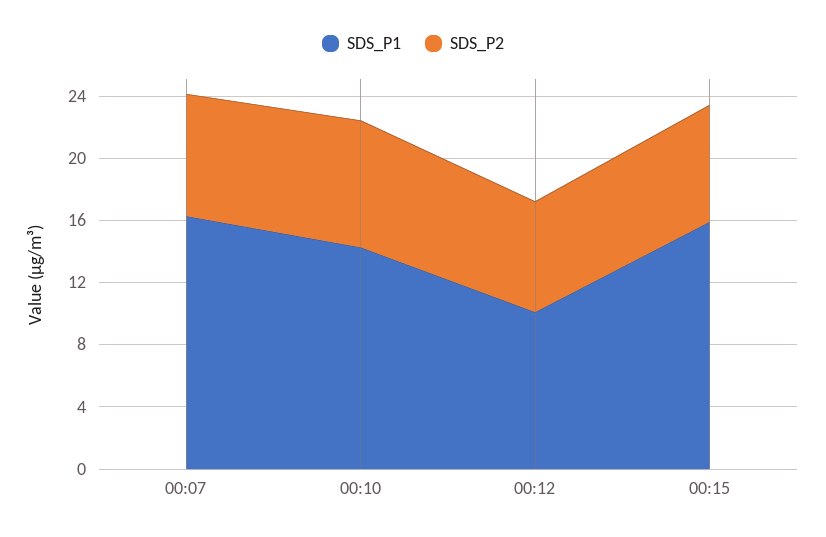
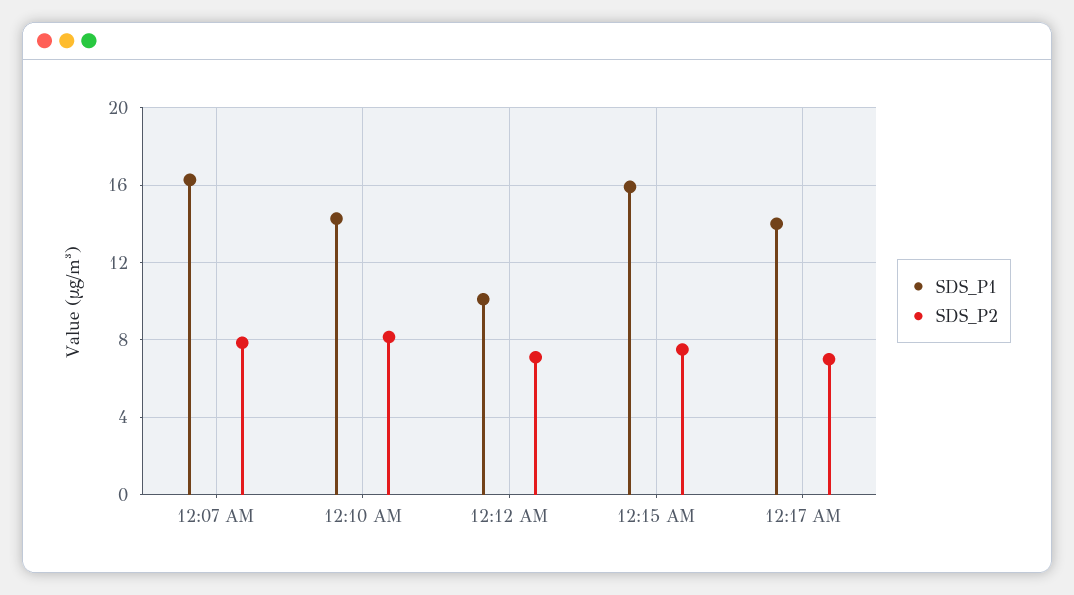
SDS_P1, 12:17 AM: none -> 14
SDS_P2, 12:17 AM: none -> 7

